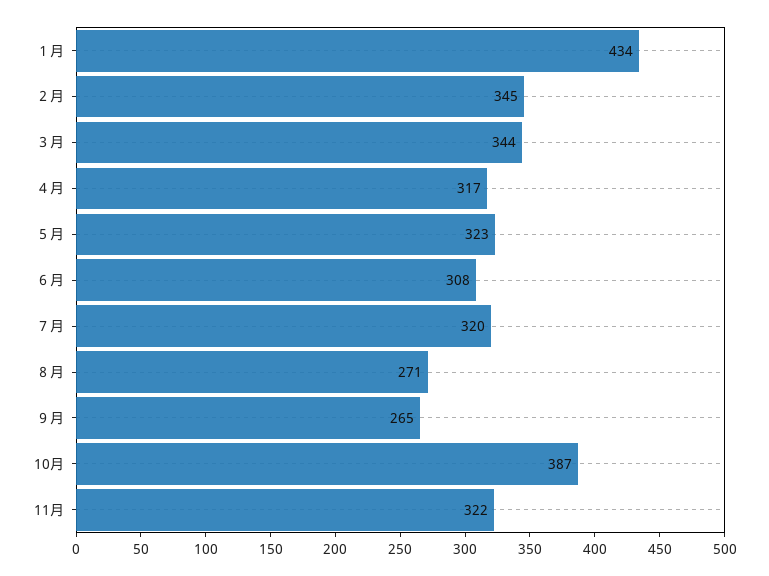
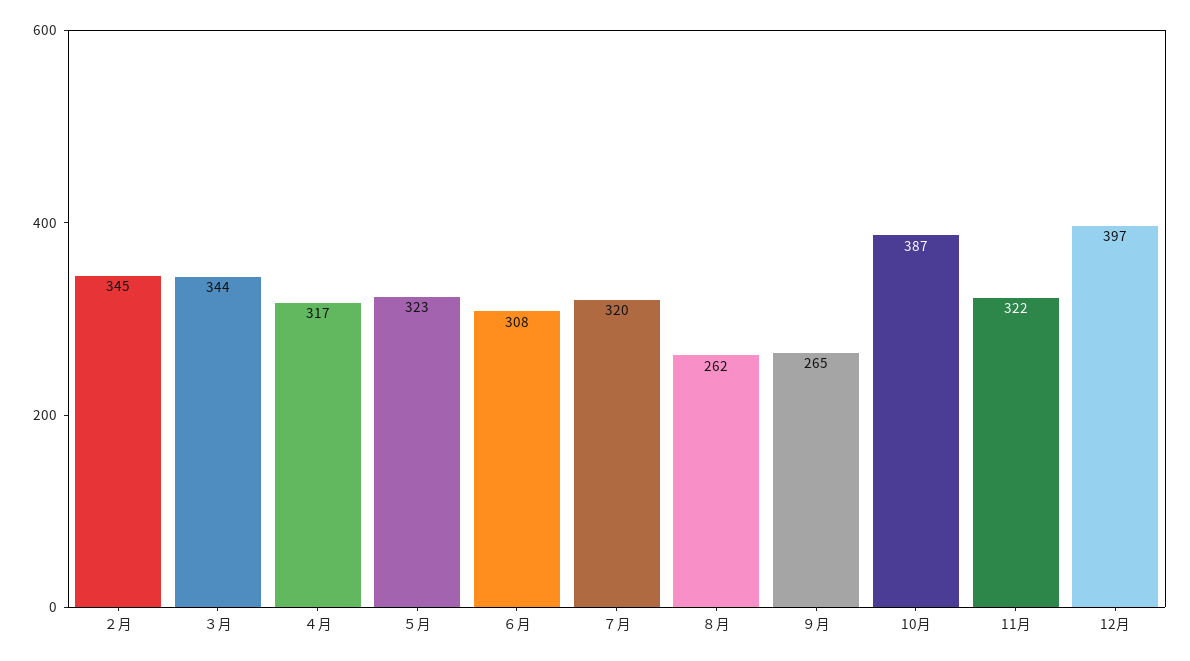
１月: 434 -> none
８月: 271 -> 262
12月: none -> 397

